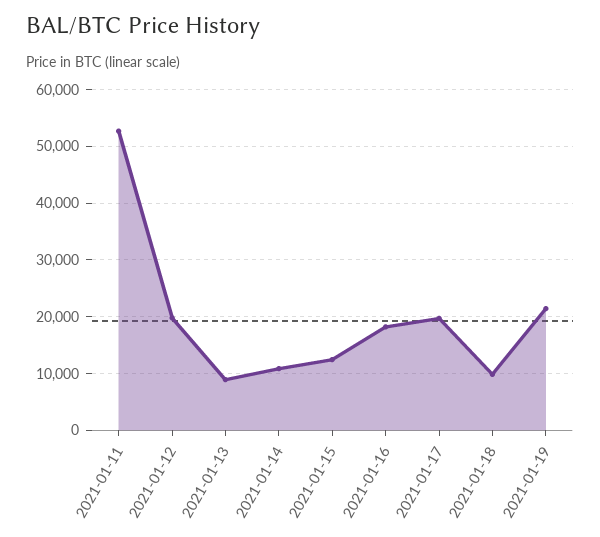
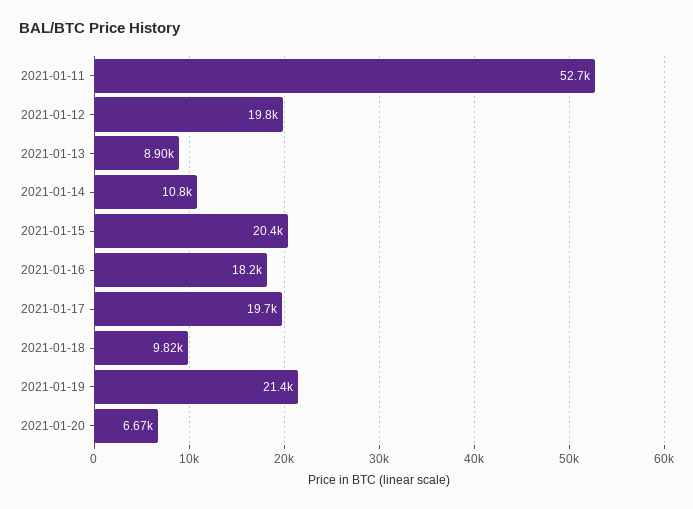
2021-01-15: 12000 -> 20400
2021-01-20: none -> 6670

